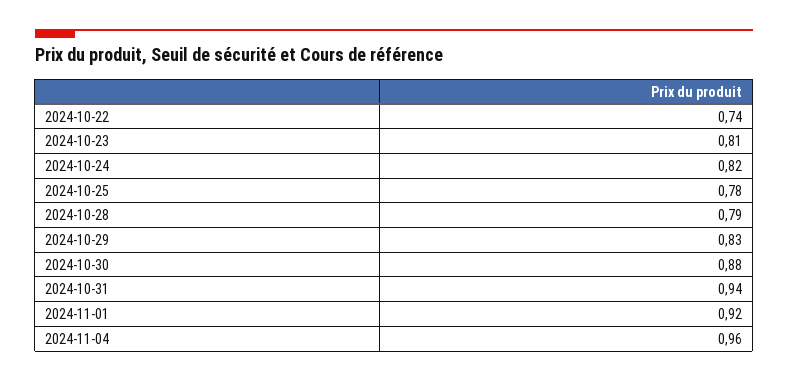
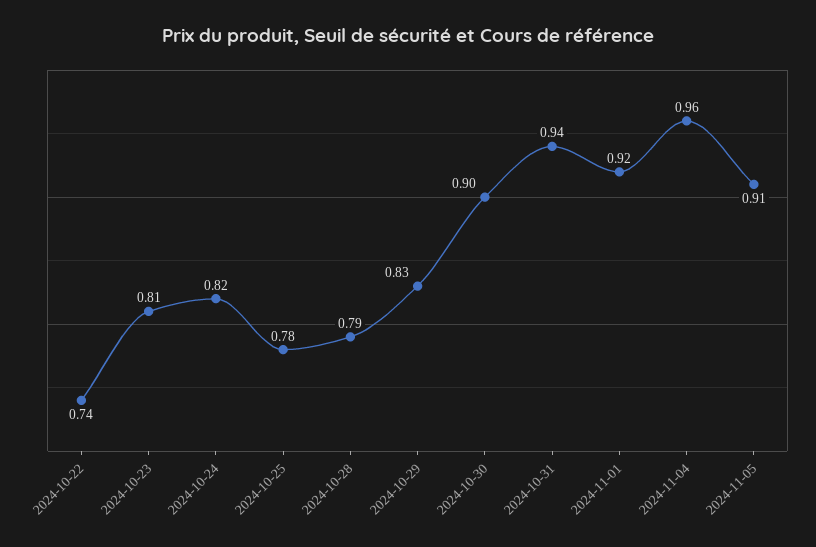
2024-10-30: 0.88 -> 0.9
2024-11-05: none -> 0.91

